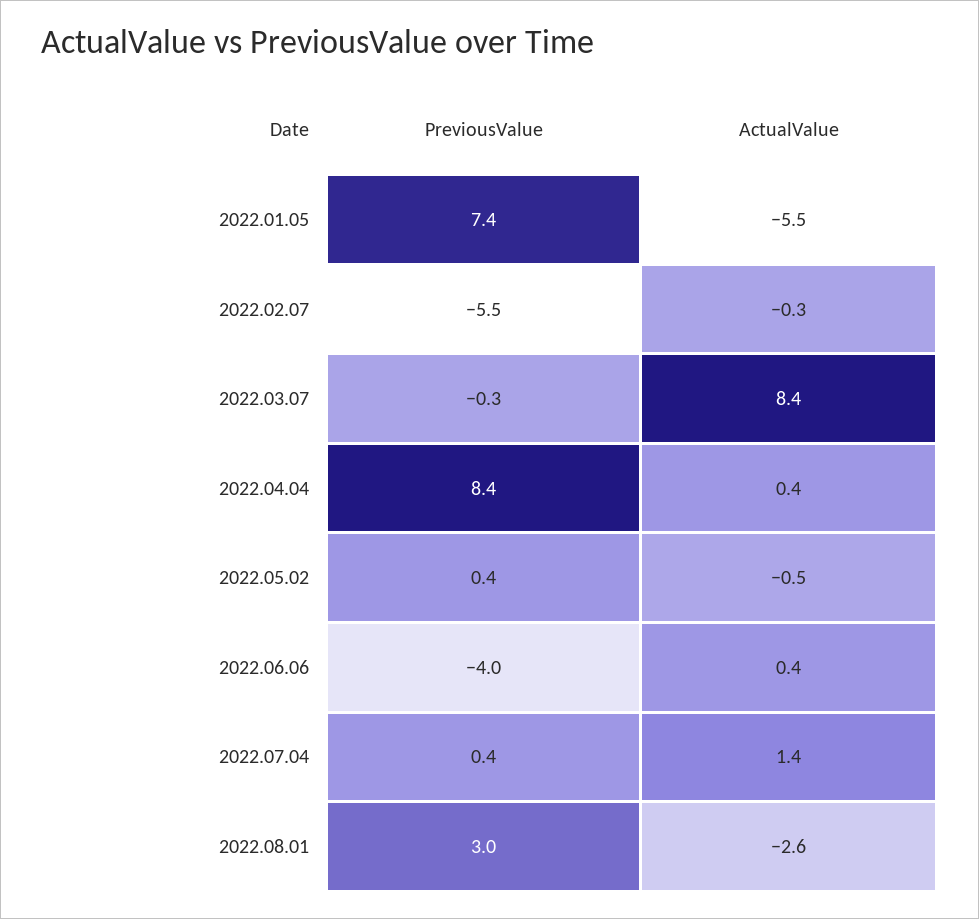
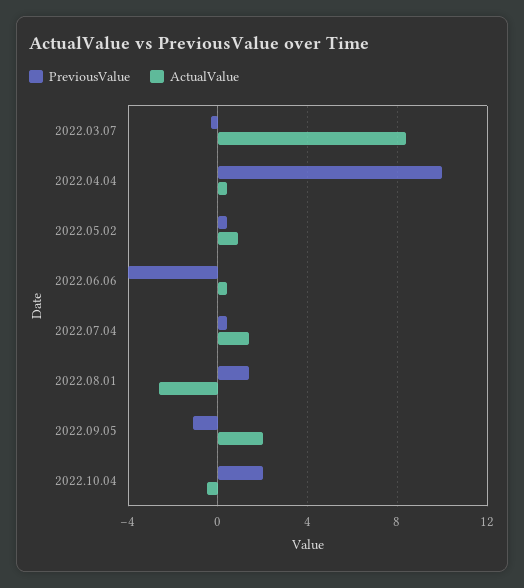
PreviousValue, 2022.01.05: 7.4 -> none
ActualValue, 2022.01.05: -5.5 -> none
PreviousValue, 2022.02.07: -5.5 -> none
ActualValue, 2022.02.07: -0.3 -> none
PreviousValue, 2022.04.04: 8.4 -> 10
ActualValue, 2022.05.02: -0.5 -> 1
PreviousValue, 2022.08.01: 3 -> 1.5
PreviousValue, 2022.09.05: none -> -1
ActualValue, 2022.09.05: none -> 2
PreviousValue, 2022.10.04: none -> 2
ActualValue, 2022.10.04: none -> -0.5

